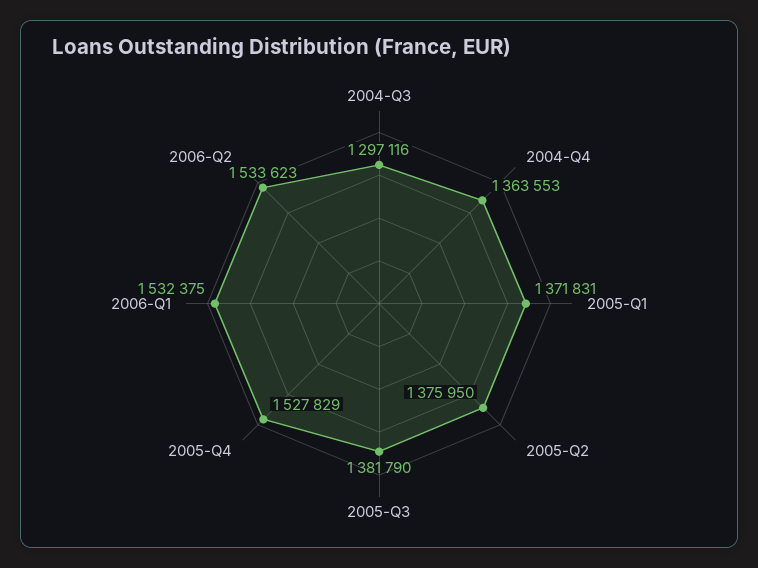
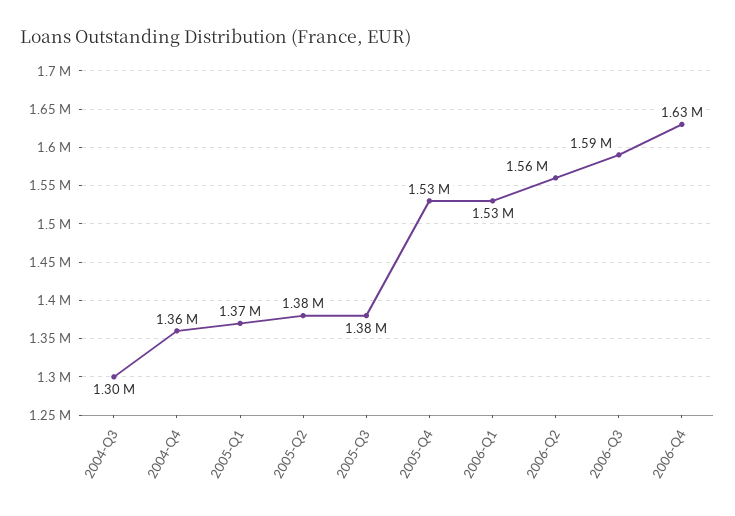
2006-Q2: 1533623 -> 1560000
2006-Q3: none -> 1590000
2006-Q4: none -> 1630000

